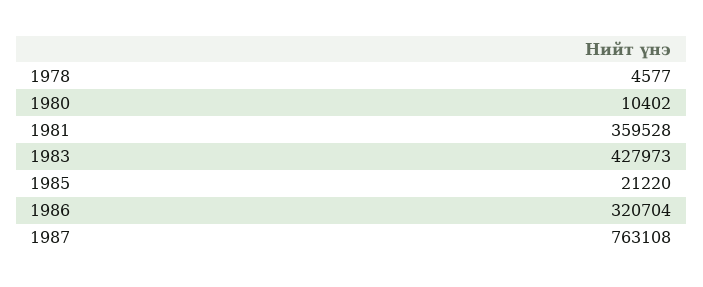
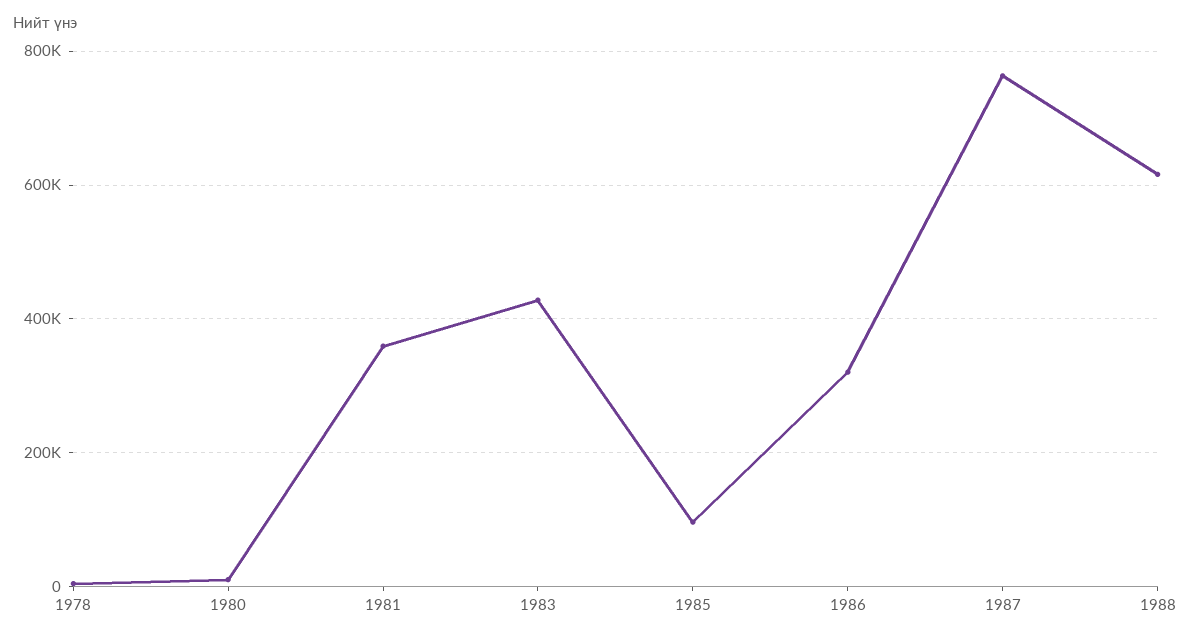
1985: 21220 -> 100000
1988: none -> 620000

